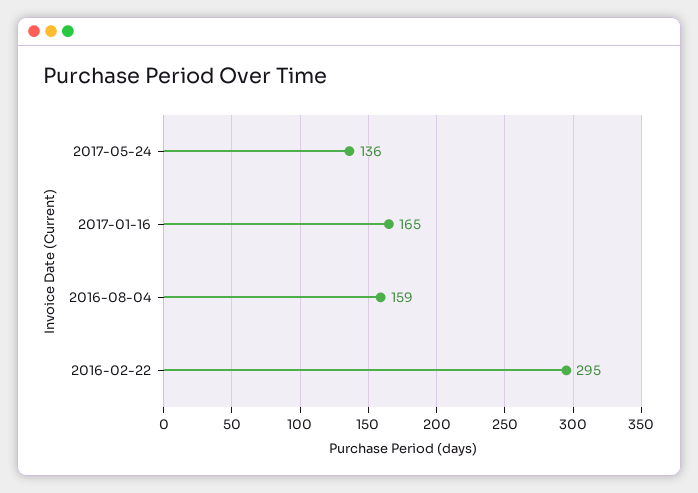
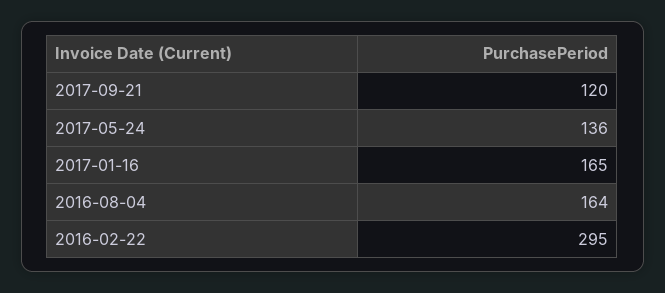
2016-08-04: 159 -> 164
2017-09-21: none -> 120

